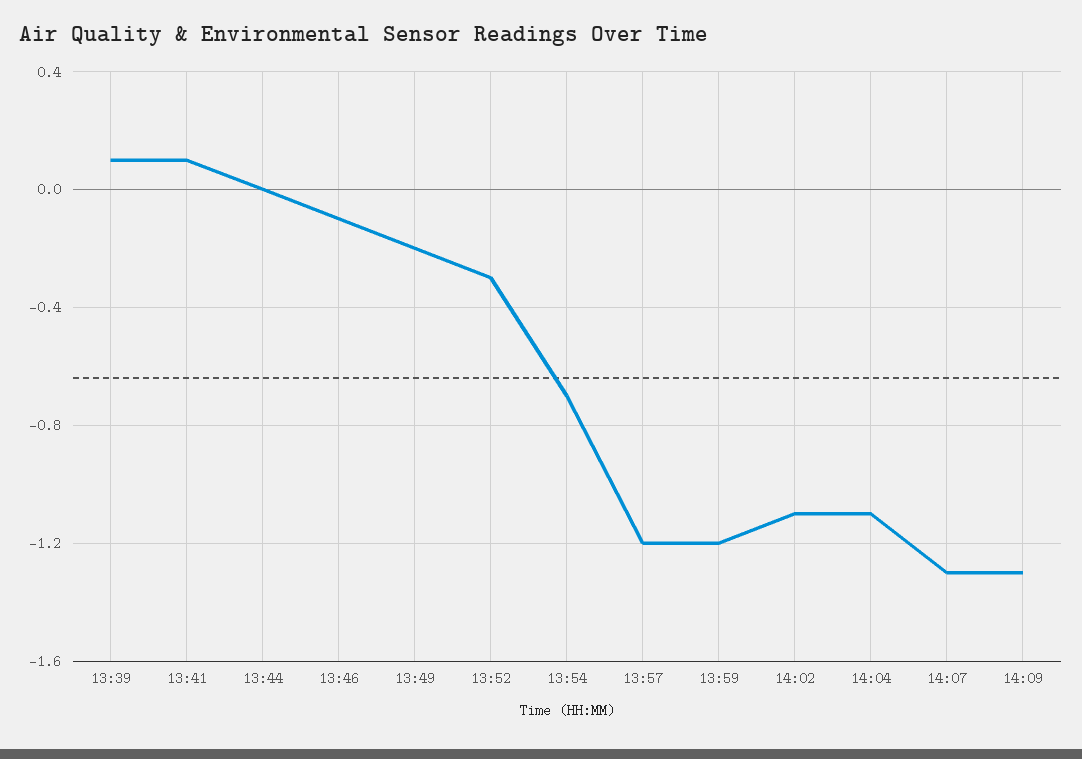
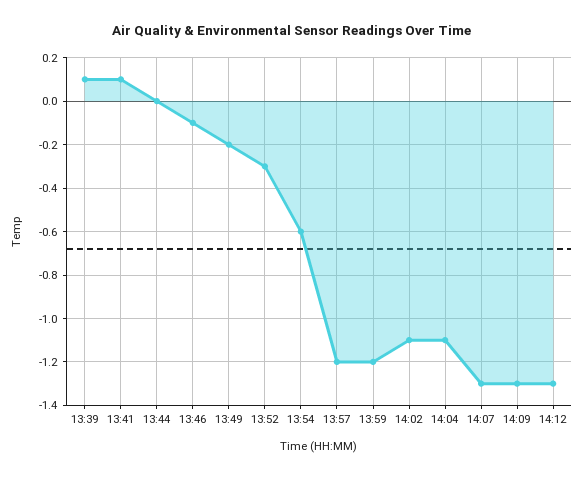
13:54: -0.7 -> -0.6
14:12: none -> -1.3

